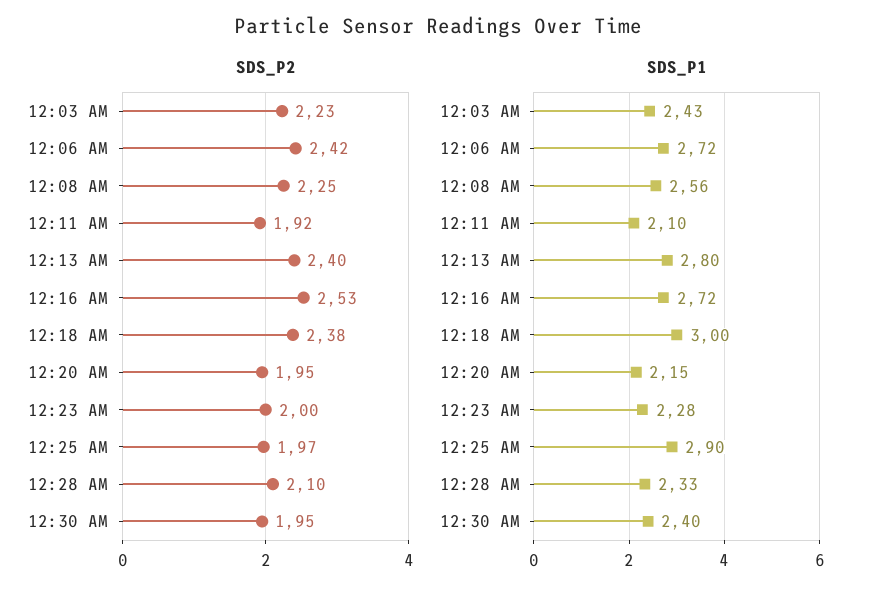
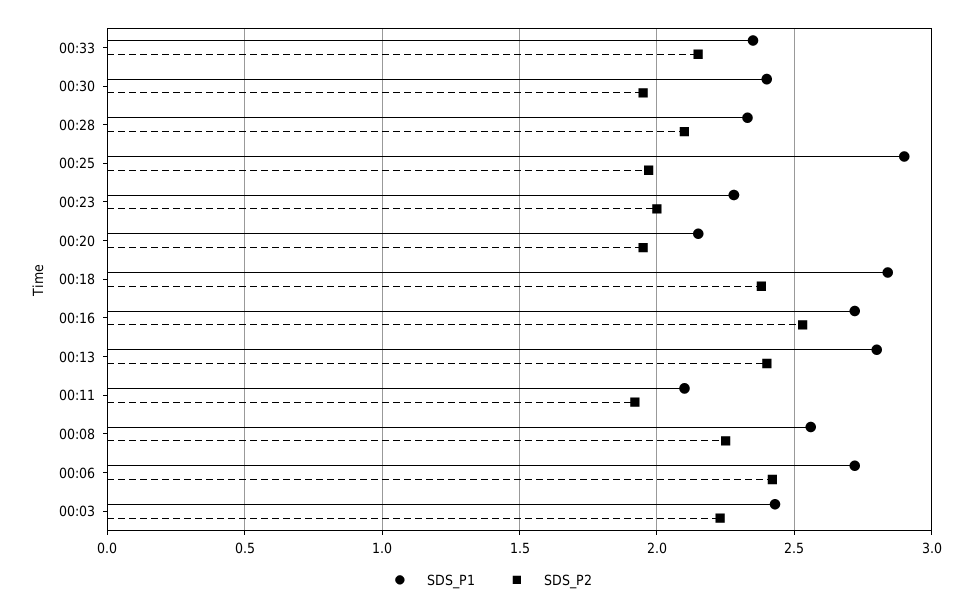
SDS_P1, 12:18 AM: 3 -> 2.85
SDS_P1, 00:33: none -> 2.35
SDS_P2, 00:33: none -> 2.15

